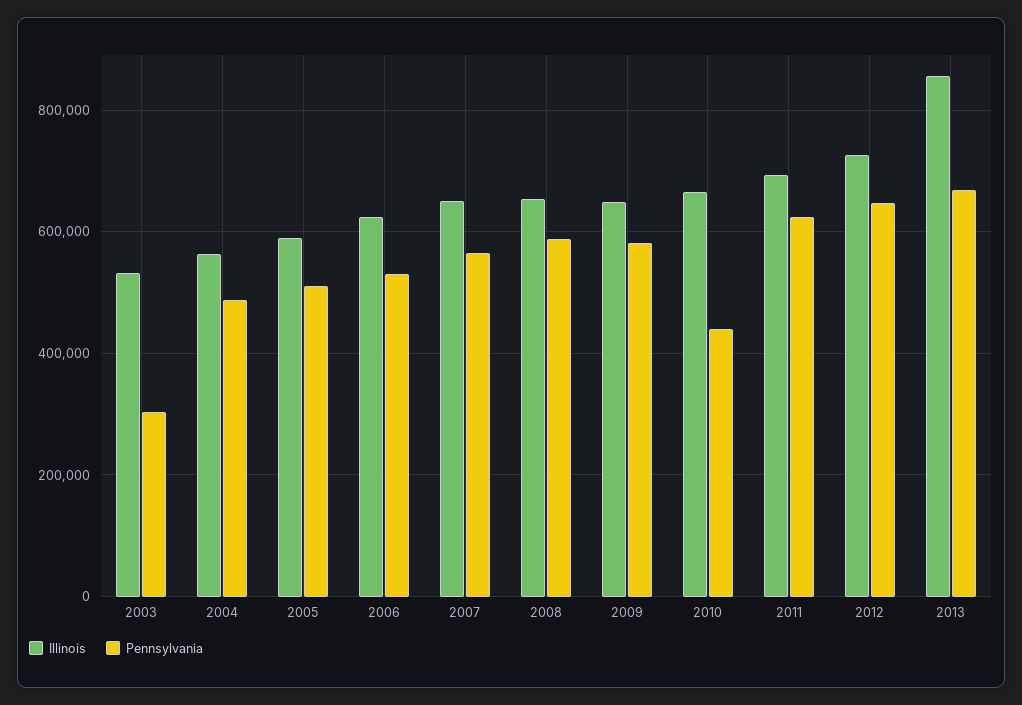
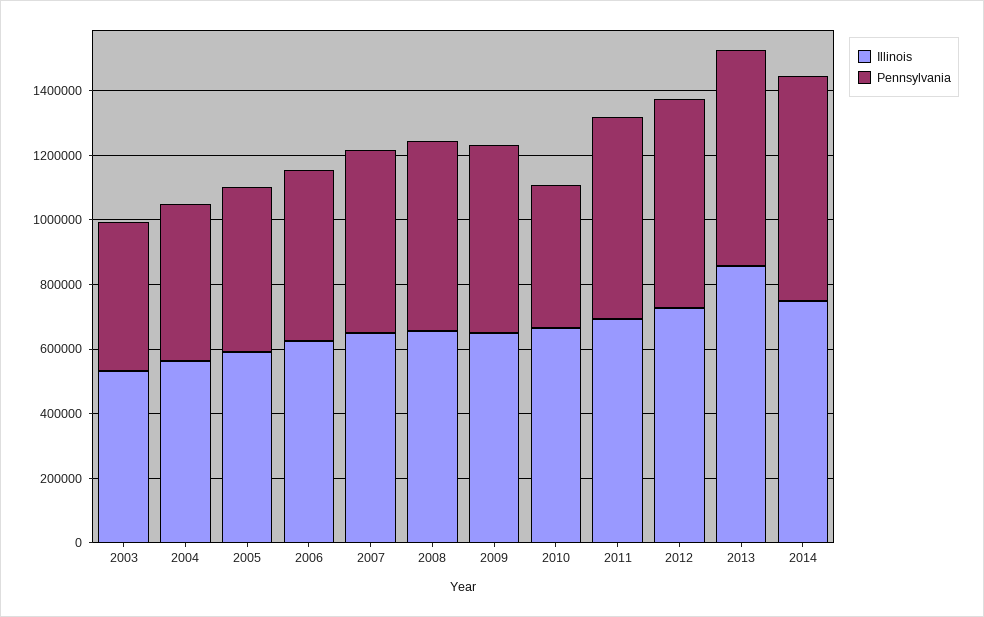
Pennsylvania, 2003: 300000 -> 450000
Illinois, 2014: none -> 750000
Pennsylvania, 2014: none -> 700000

